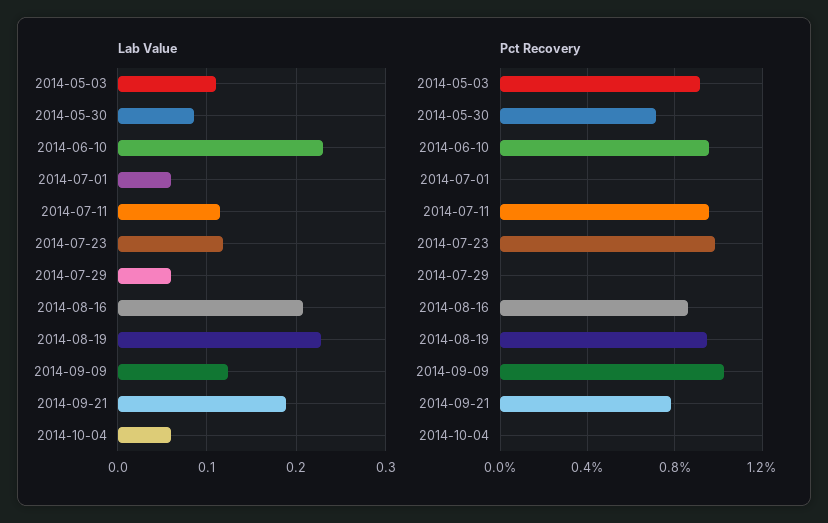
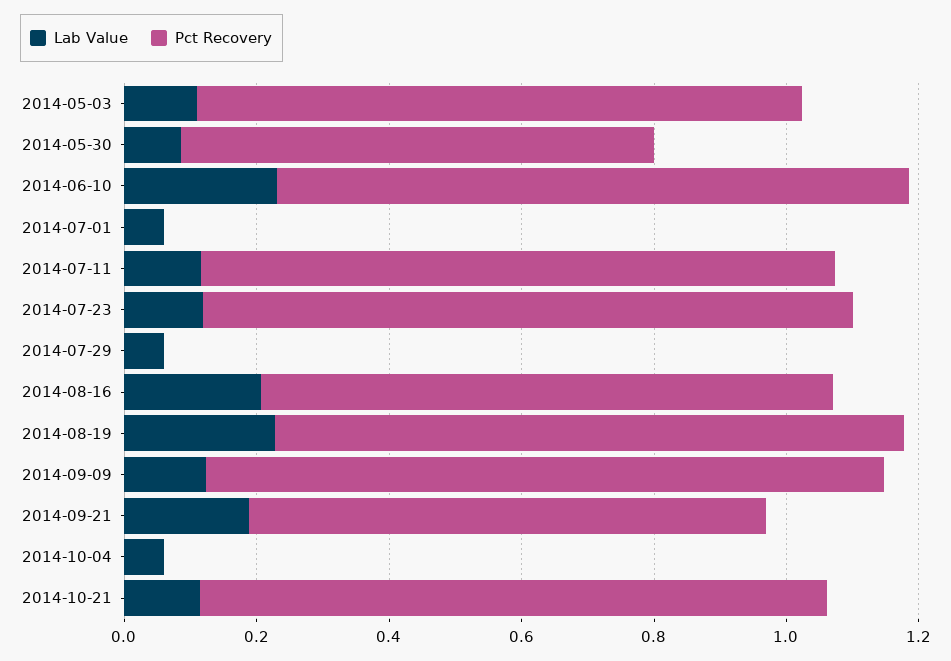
Lab Value, 2014-10-21: none -> 0.1
Pct Recovery, 2014-10-21: none -> 0.95

